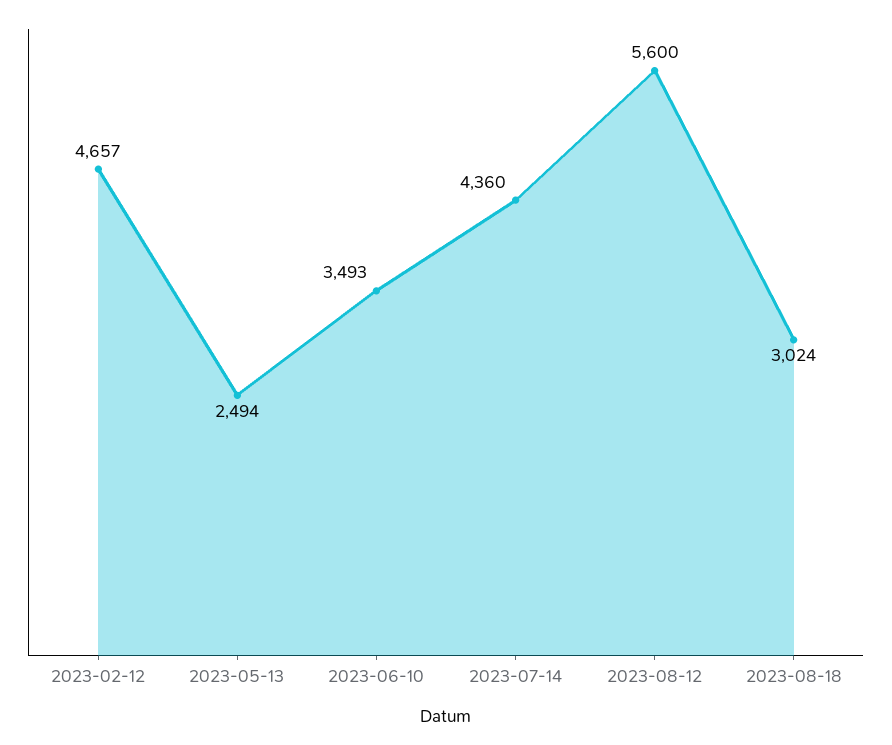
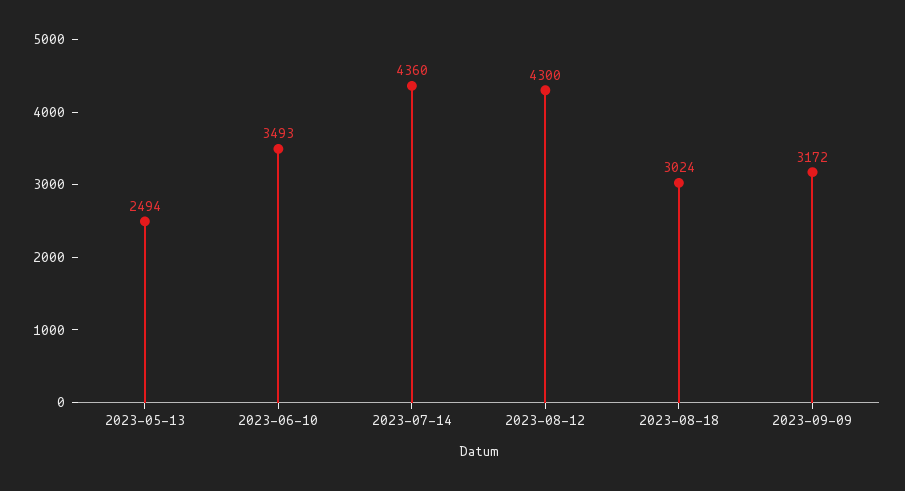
2023-02-12: 4657 -> none
2023-08-12: 5600 -> 4300
2023-09-09: none -> 3172

